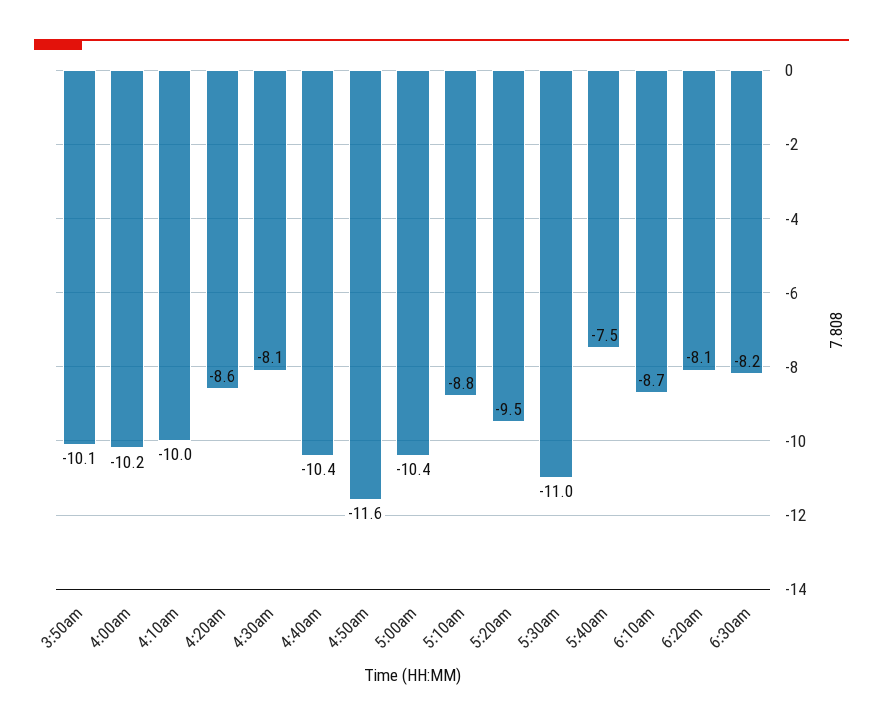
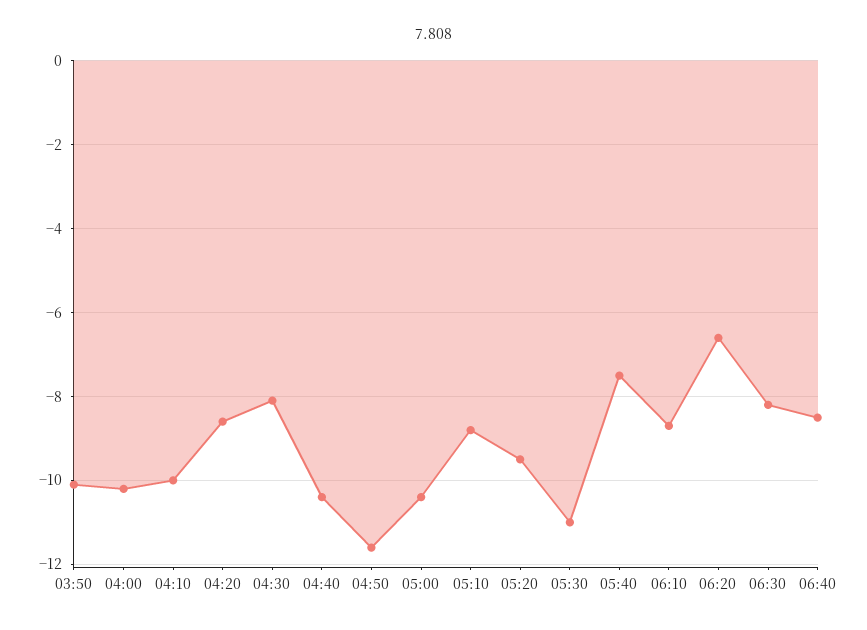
6:20am: -8.1 -> -6.5
06:40: none -> -8.5

